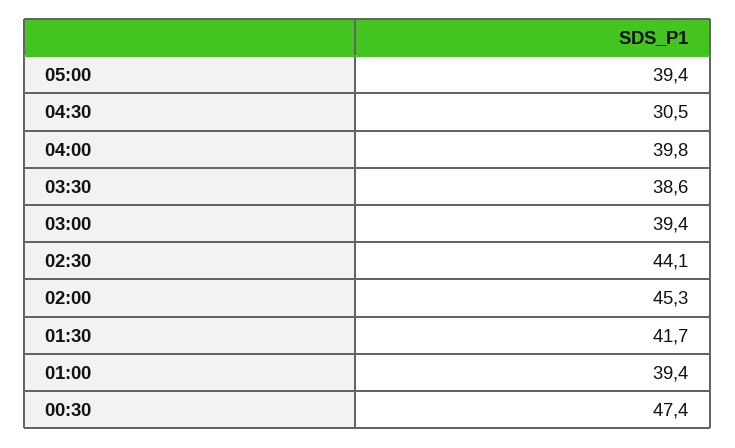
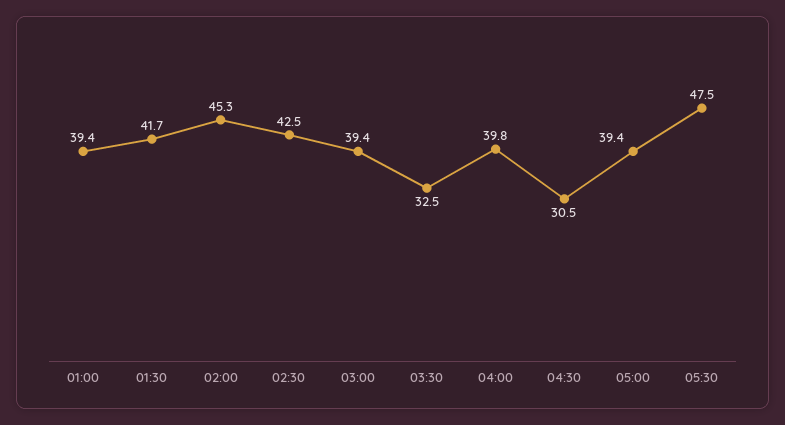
03:30: 38.6 -> 32.5
02:30: 44.1 -> 42.5
00:30: 47.4 -> none
05:30: none -> 47.5

